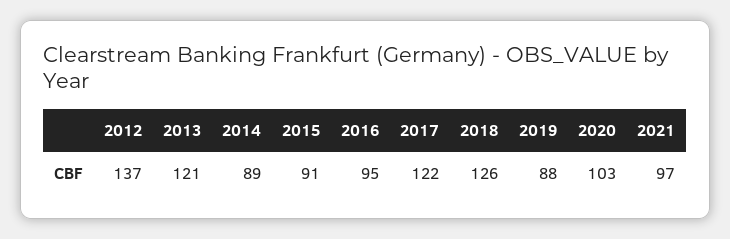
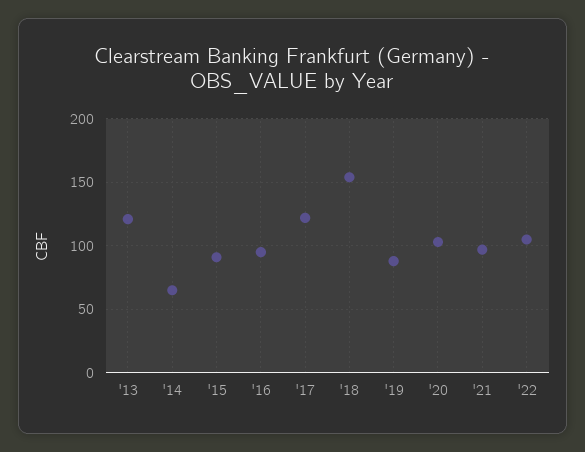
2012: 137 -> none
2014: 89 -> 65
2018: 126 -> 155
'22: none -> 105

